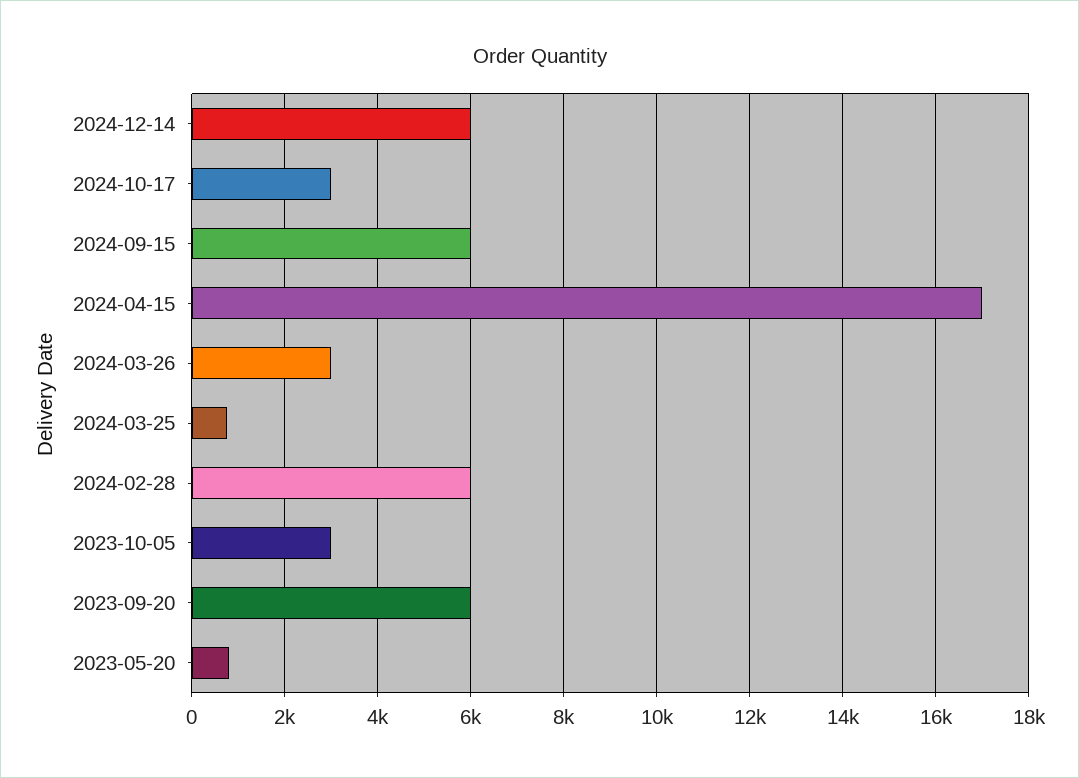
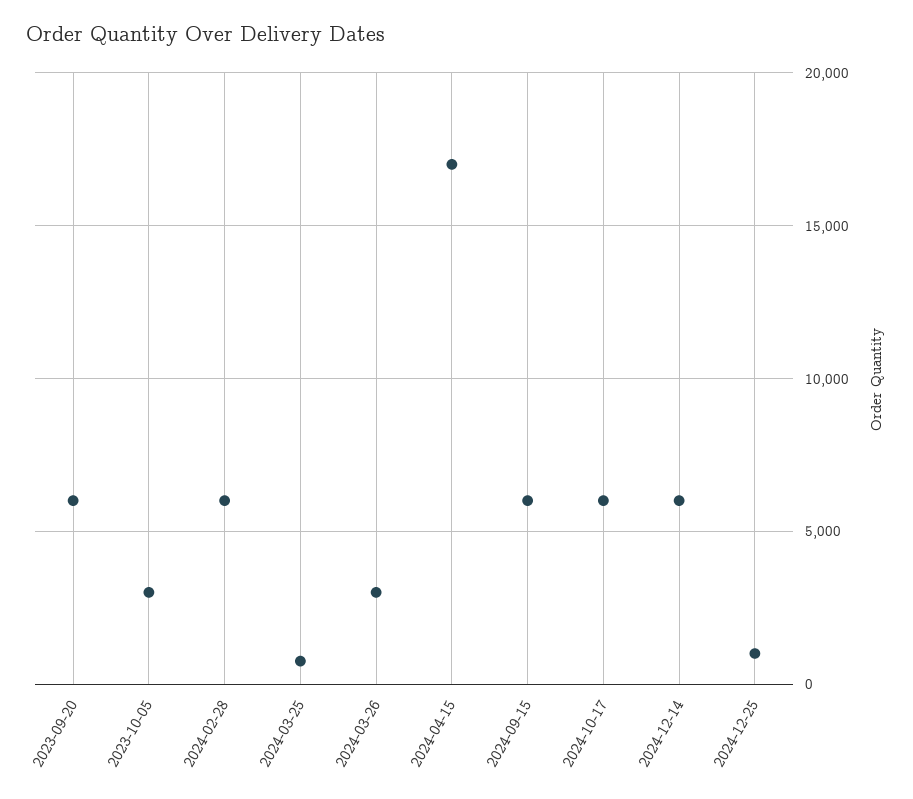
2024-10-17: 3000 -> 6000
2023-05-20: 800 -> none
2024-12-25: none -> 1000

